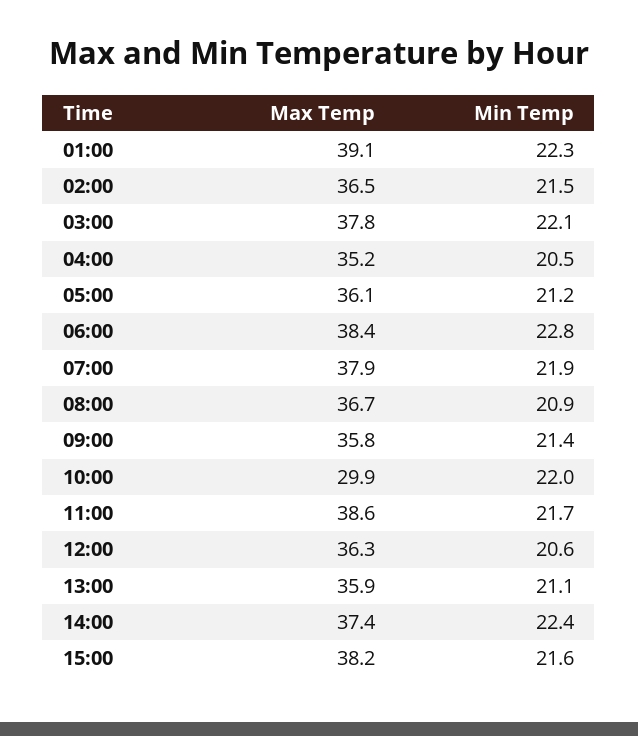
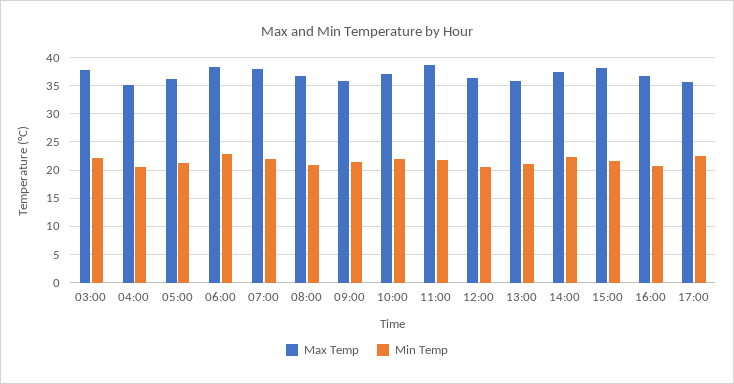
Max Temp, 01:00: 39.1 -> none
Min Temp, 01:00: 22.3 -> none
Max Temp, 02:00: 36.5 -> none
Min Temp, 02:00: 21.5 -> none
Max Temp, 10:00: 29.9 -> 37.5
Max Temp, 16:00: none -> 37.5
Min Temp, 16:00: none -> 20
Max Temp, 17:00: none -> 35
Min Temp, 17:00: none -> 22.5

